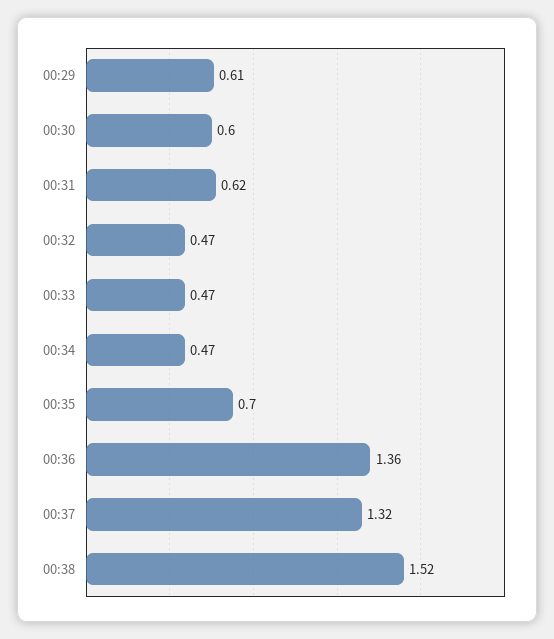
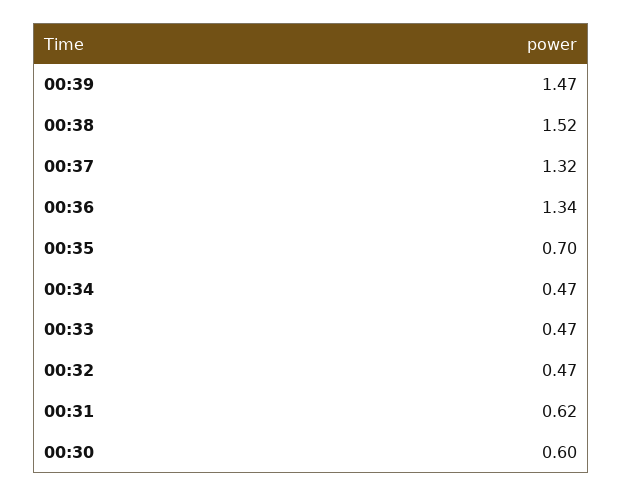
00:29: 0.61 -> none
00:36: 1.36 -> 1.34
00:39: none -> 1.47

